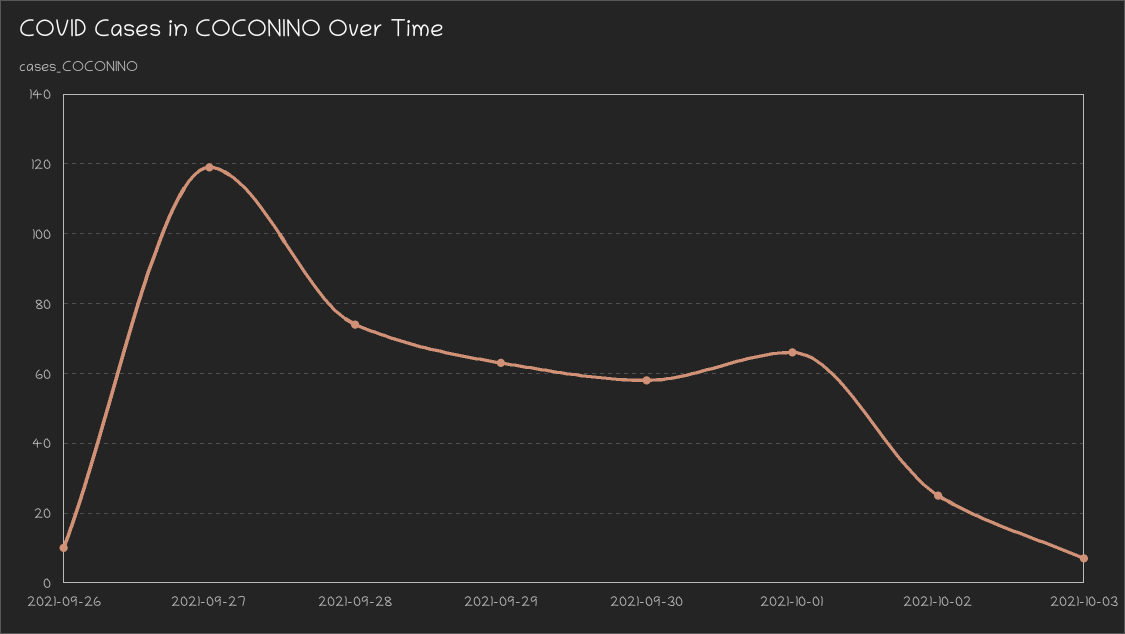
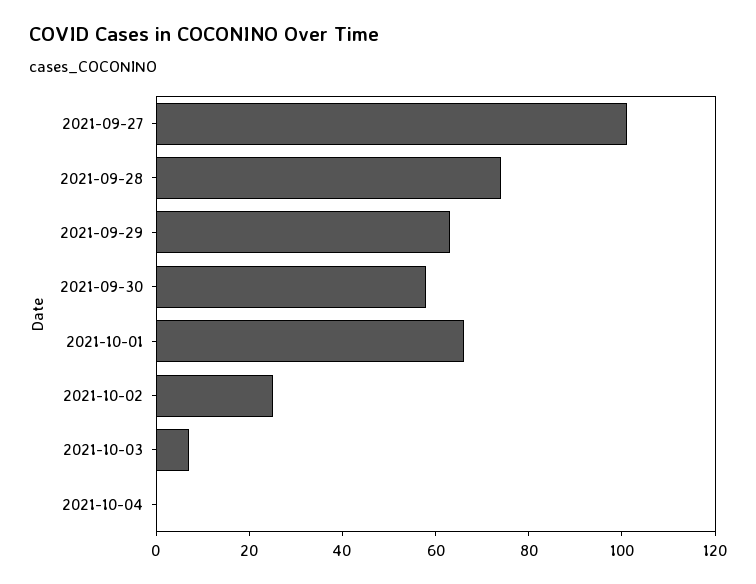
2021-09-26: 10 -> none
2021-09-27: 120 -> 100
2021-10-04: none -> 0

